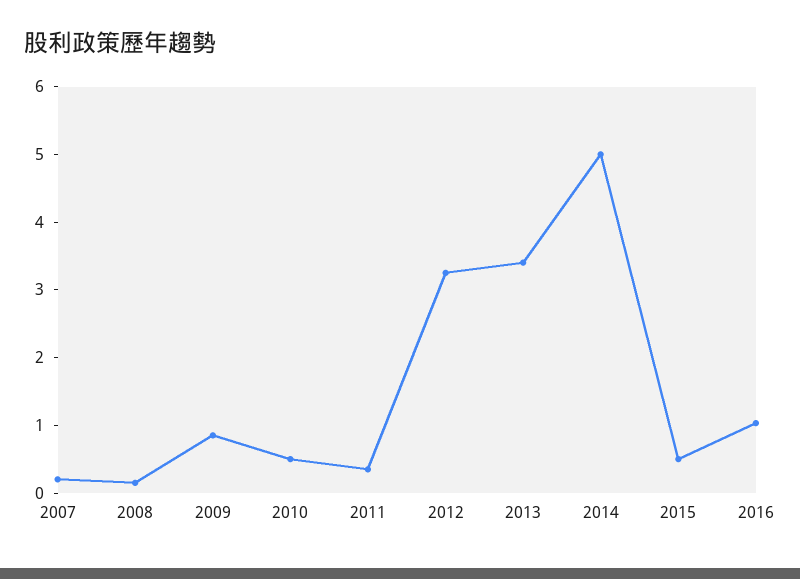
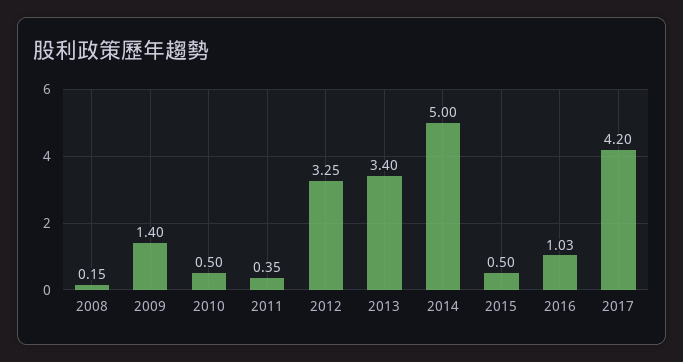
2007: 0.2 -> none
2009: 0.8 -> 1.4
2017: none -> 4.2

